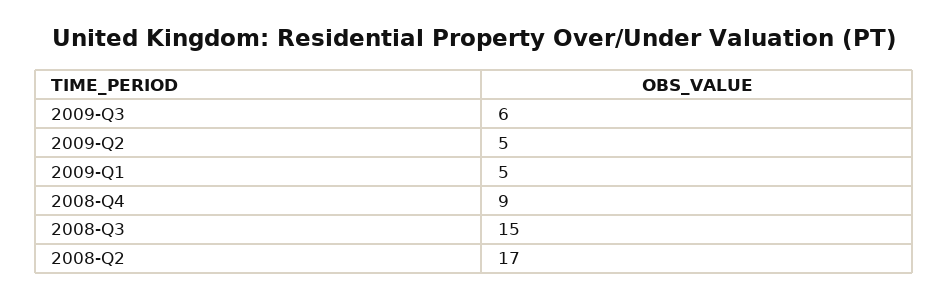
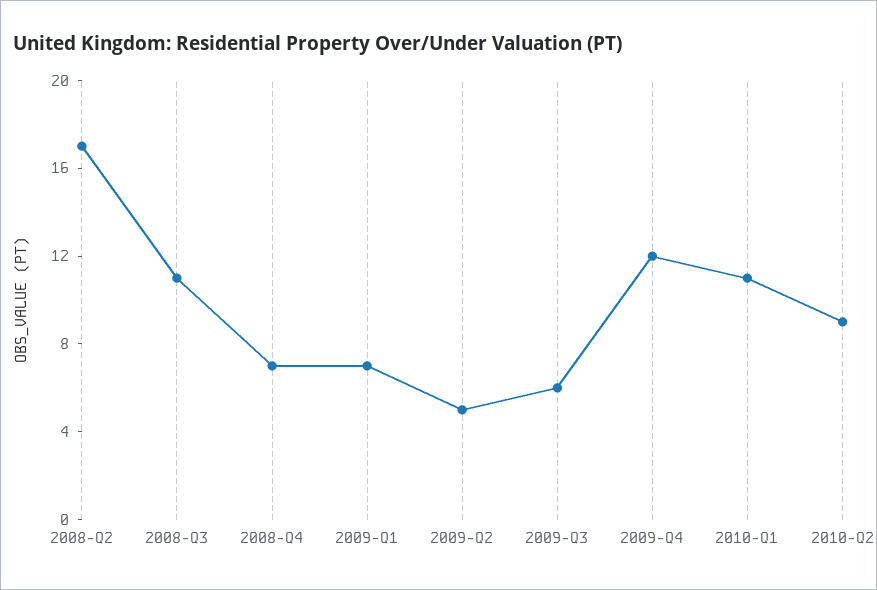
2009-Q1: 5 -> 7
2008-Q4: 9 -> 7
2008-Q3: 15 -> 11
2009-Q4: none -> 12
2010-Q1: none -> 11
2010-Q2: none -> 9

